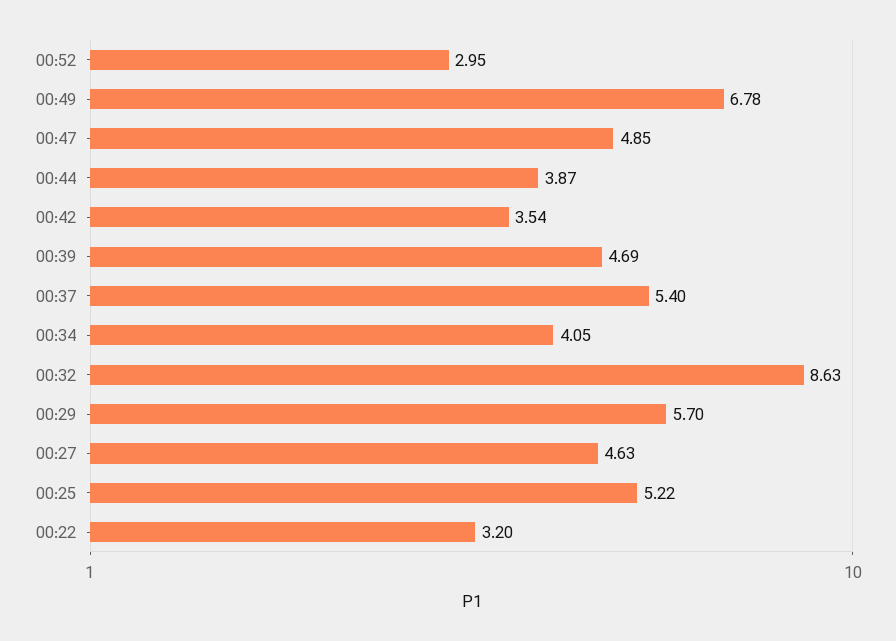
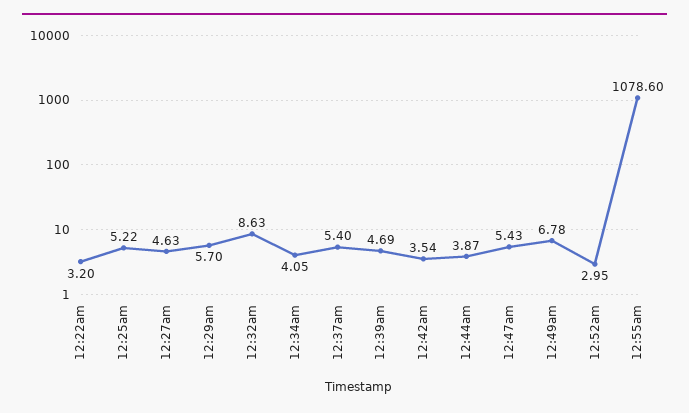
00:47: 4.85 -> 5.43
12:55am: none -> 1078.6

